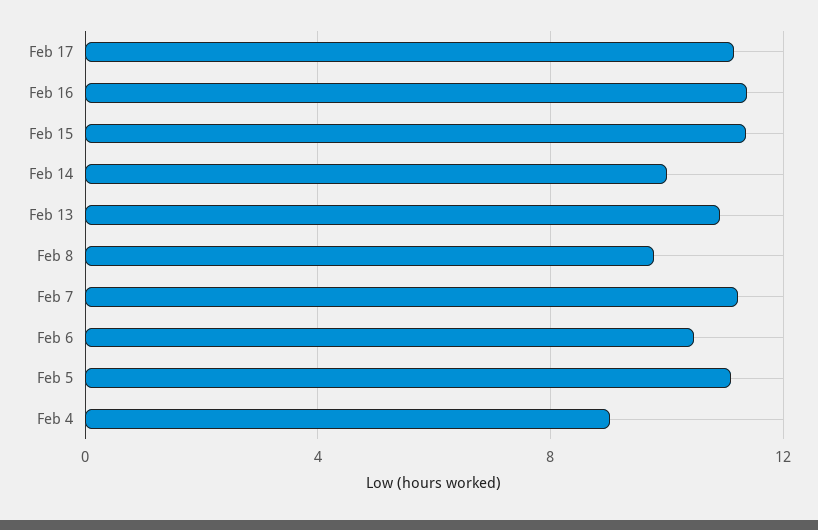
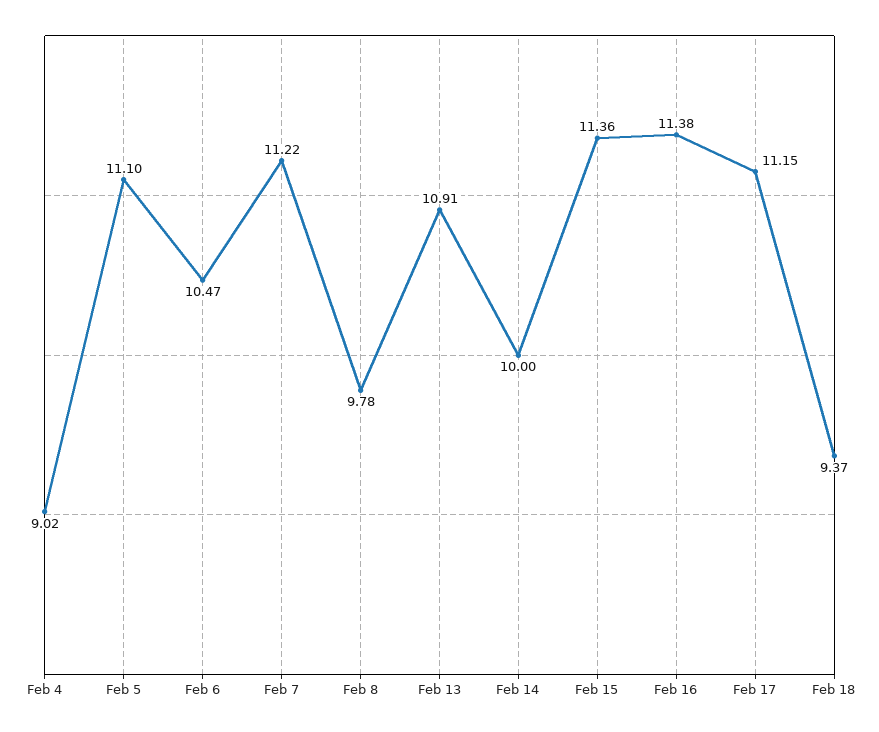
Feb 18: none -> 9.37

